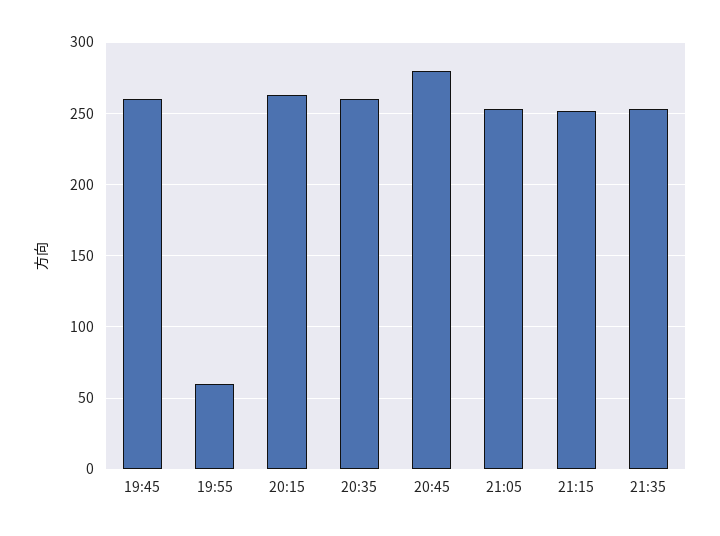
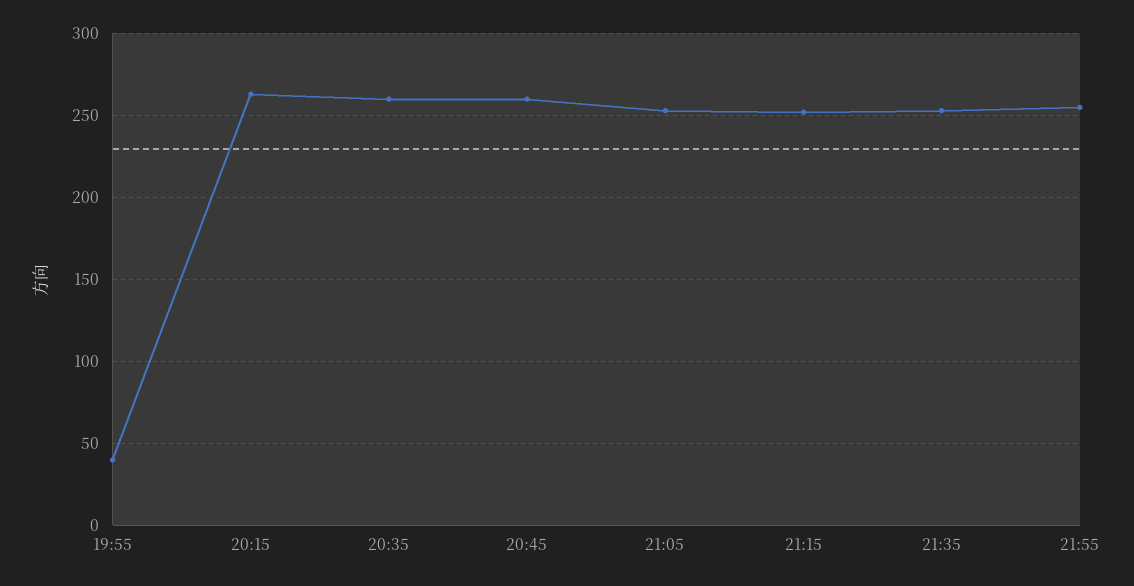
19:45: 260 -> none
19:55: 60 -> 40
20:45: 280 -> 260
21:55: none -> 255

